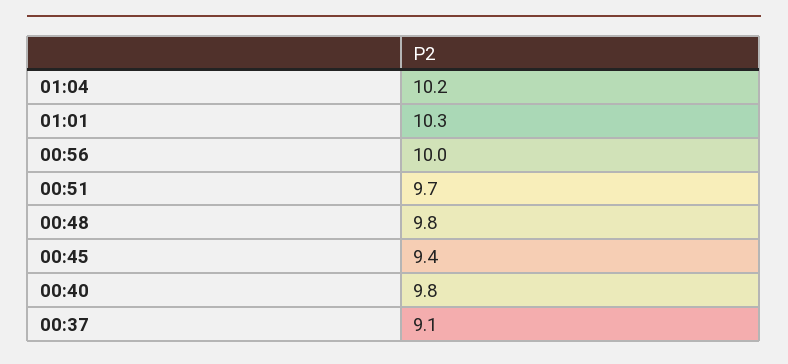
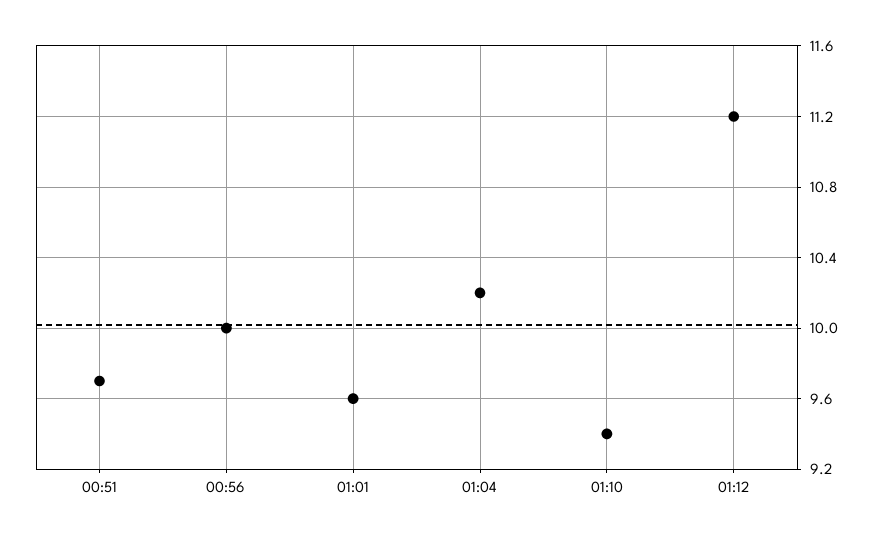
01:01: 10.3 -> 9.6
00:48: 9.8 -> none
00:45: 9.4 -> none
00:40: 9.8 -> none
00:37: 9.1 -> none
01:10: none -> 9.4
01:12: none -> 11.2

